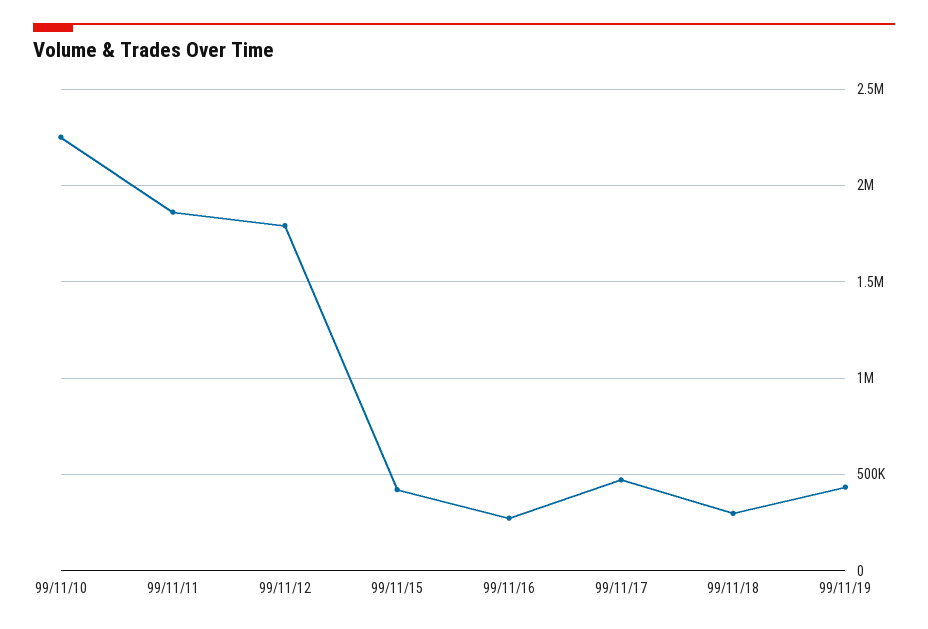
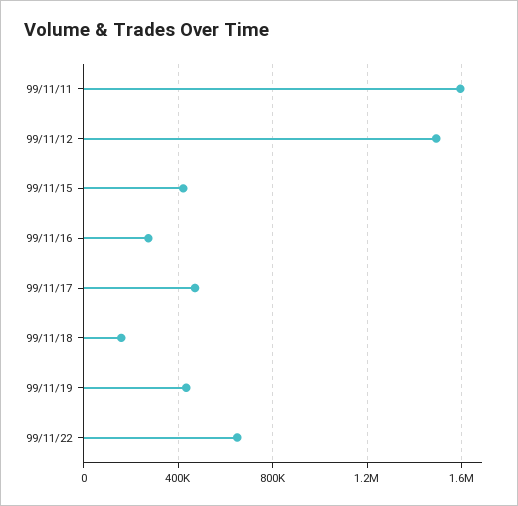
99/11/10: 2250000 -> none
99/11/11: 1850000 -> 1600000
99/11/12: 1800000 -> 1500000
99/11/18: 300000 -> 150000
99/11/22: none -> 650000

